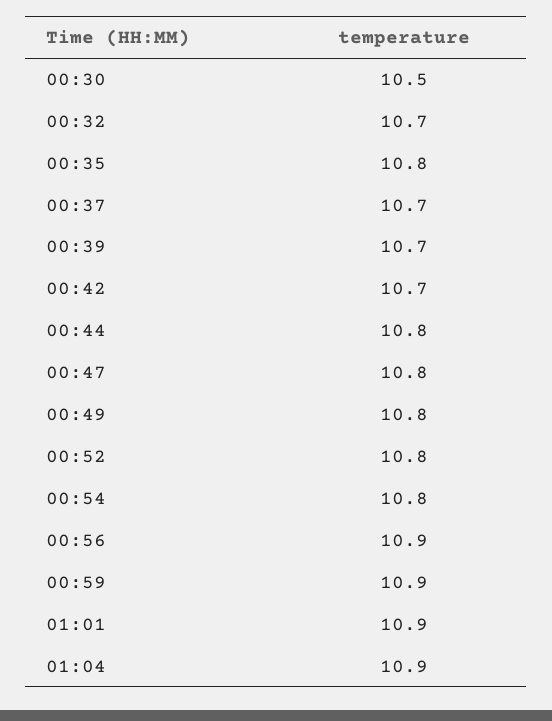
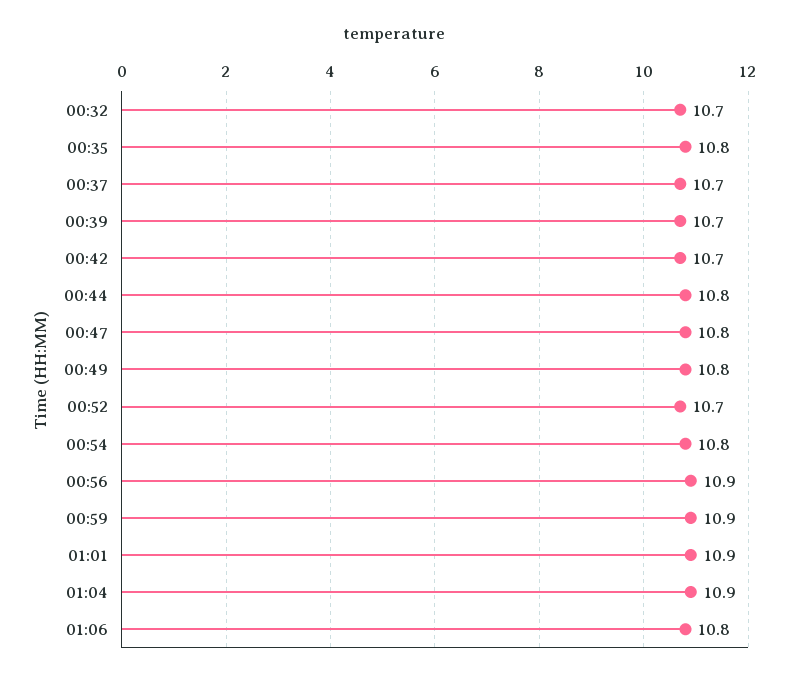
00:30: 10.5 -> none
00:52: 10.8 -> 10.7
01:06: none -> 10.8

